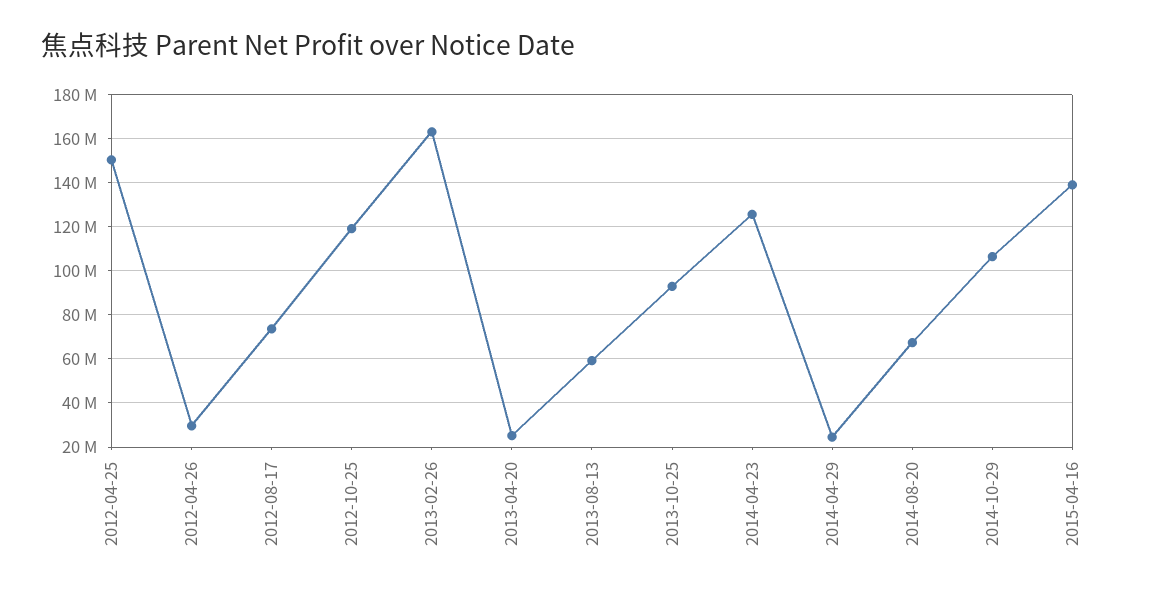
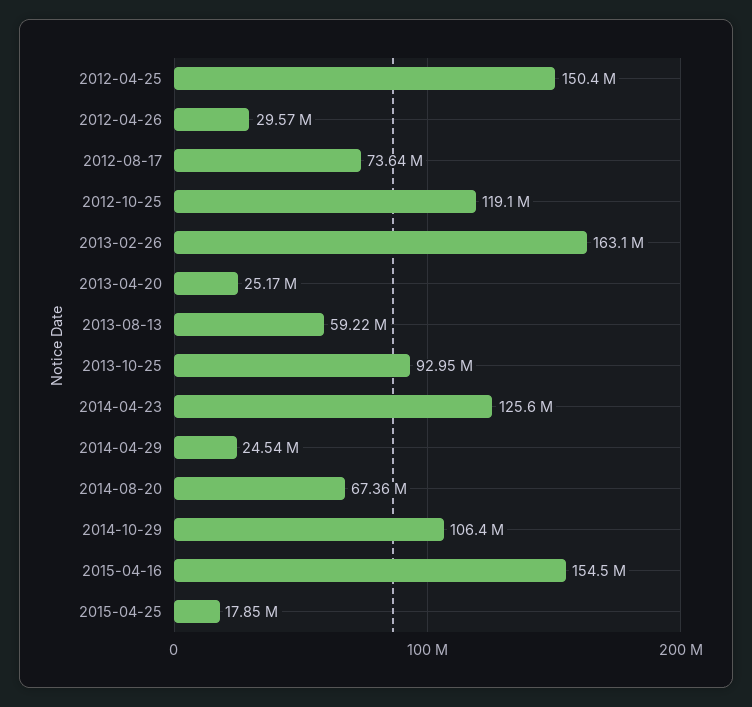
2015-04-16: 140000000 -> 154500000
2015-04-25: none -> 17850000

